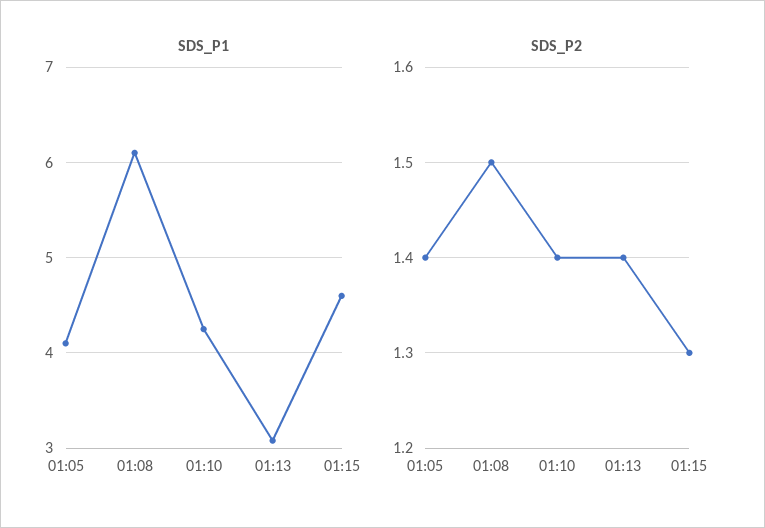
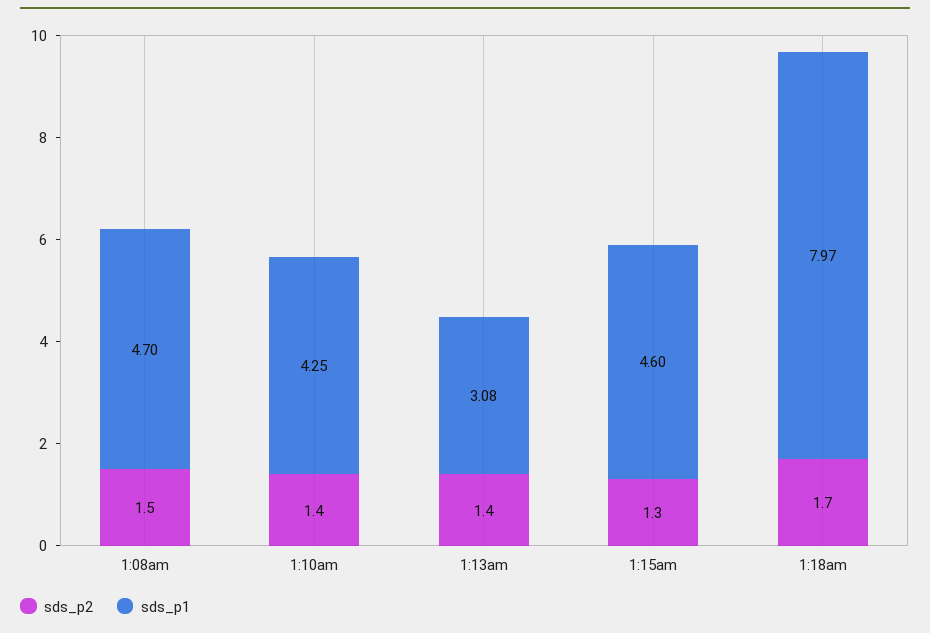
SDS_P1, 01:05: 4.1 -> none
SDS_P1, 01:08: 6.1 -> 4.7
SDS_P2, 01:05: 1.4 -> none
SDS_P2, 1:18am: none -> 1.7
SDS_P1, 1:18am: none -> 7.97

